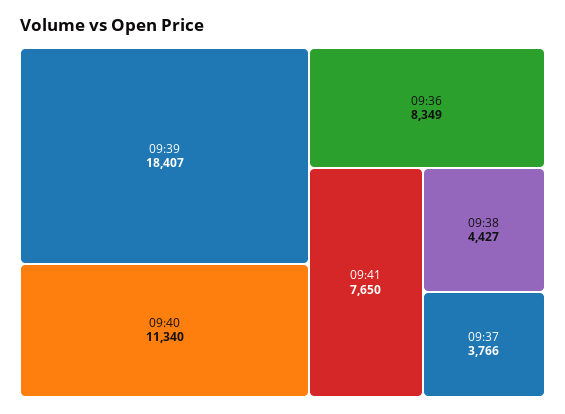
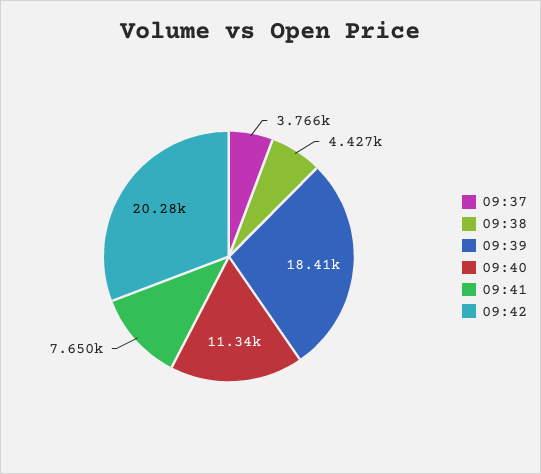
09:36: 8349 -> none
09:42: none -> 20280

